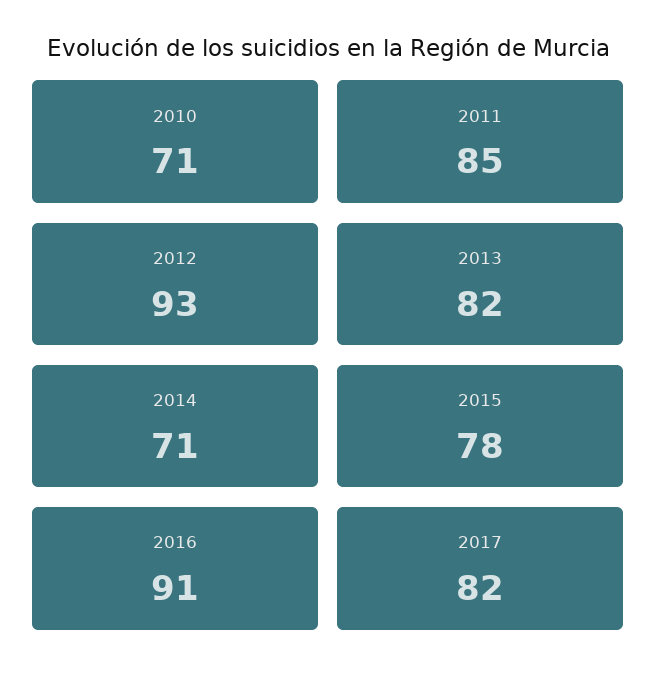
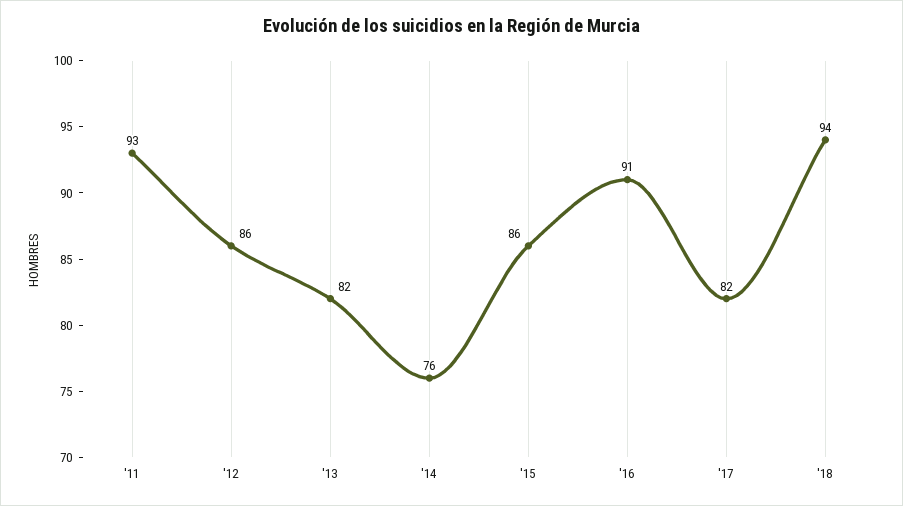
2010: 71 -> none
2011: 85 -> 93
2012: 93 -> 86
2014: 71 -> 76
2015: 78 -> 86
'18: none -> 94

